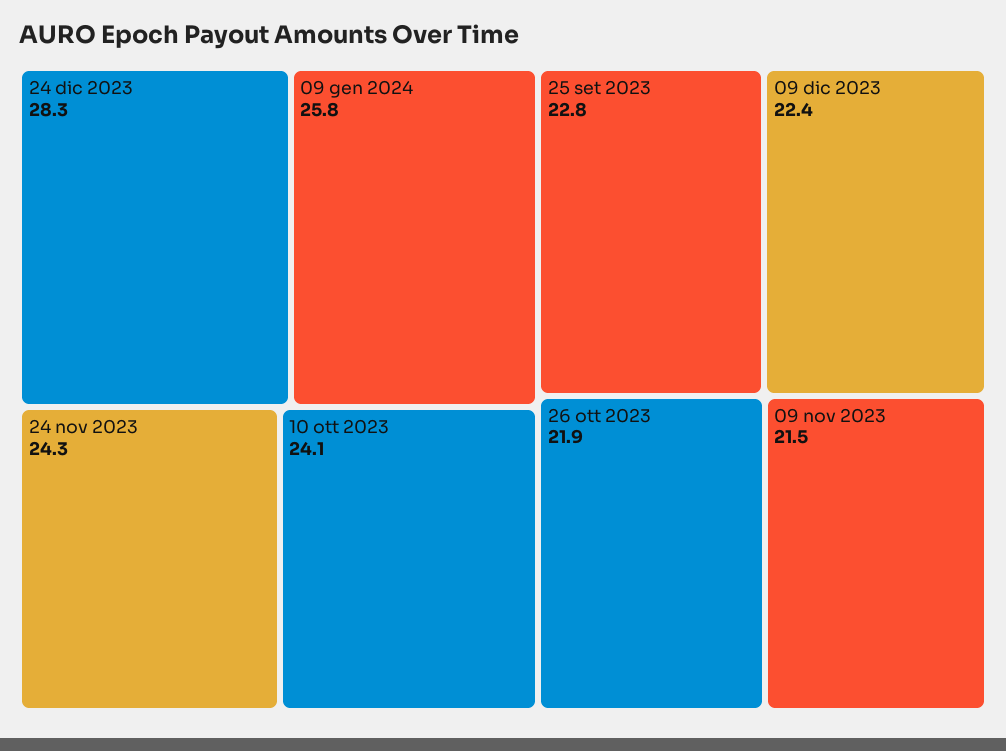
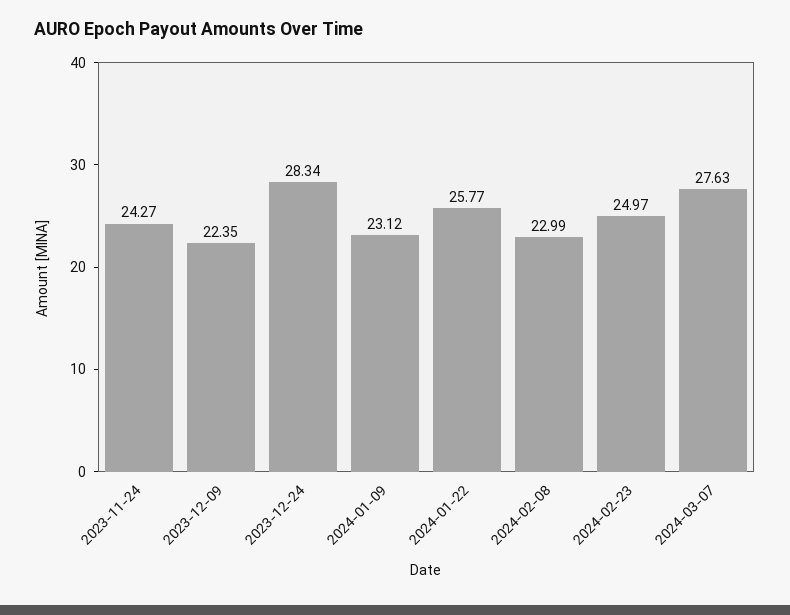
09 gen 2024: 25.8 -> 23.12
10 ott 2023: 24.1 -> none
25 set 2023: 22.8 -> none
26 ott 2023: 21.9 -> none
09 nov 2023: 21.5 -> none
2024-01-22: none -> 25.77
2024-02-08: none -> 22.99
2024-02-23: none -> 24.97
2024-03-07: none -> 27.63

